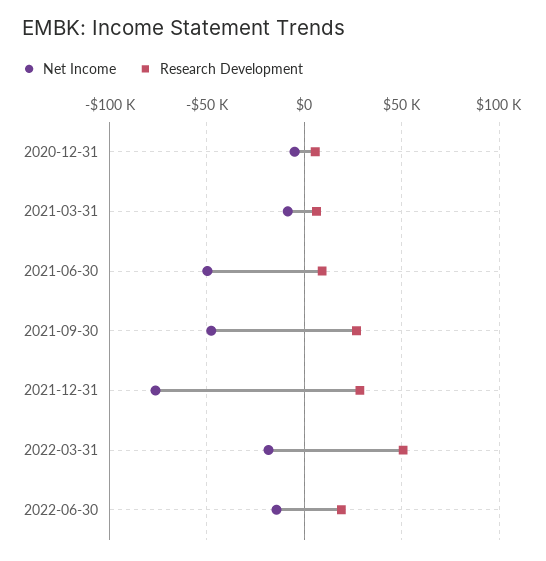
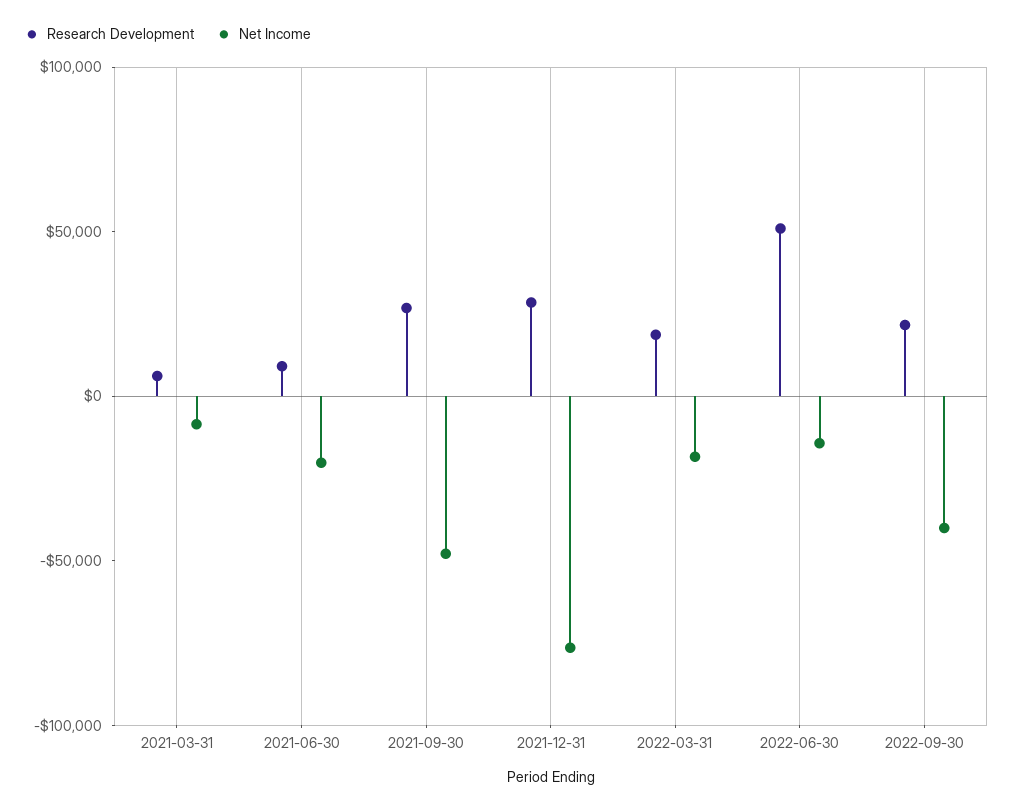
Net Income, 2020-12-31: -5000 -> none
Research Development, 2020-12-31: 5000 -> none
Net Income, 2021-06-30: -50000 -> -20000
Research Development, 2022-03-31: 50000 -> 20000
Research Development, 2022-06-30: 20000 -> 50000
Research Development, 2022-09-30: none -> 20000
Net Income, 2022-09-30: none -> -40000

